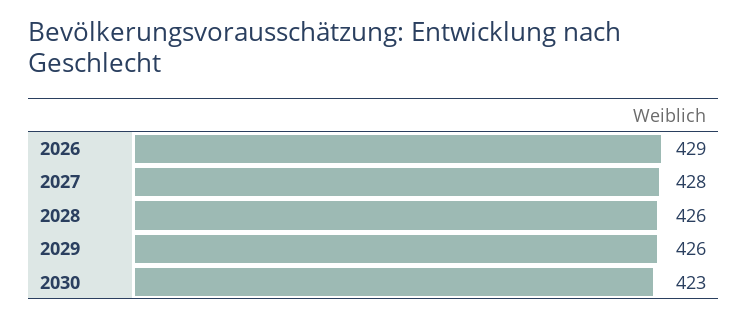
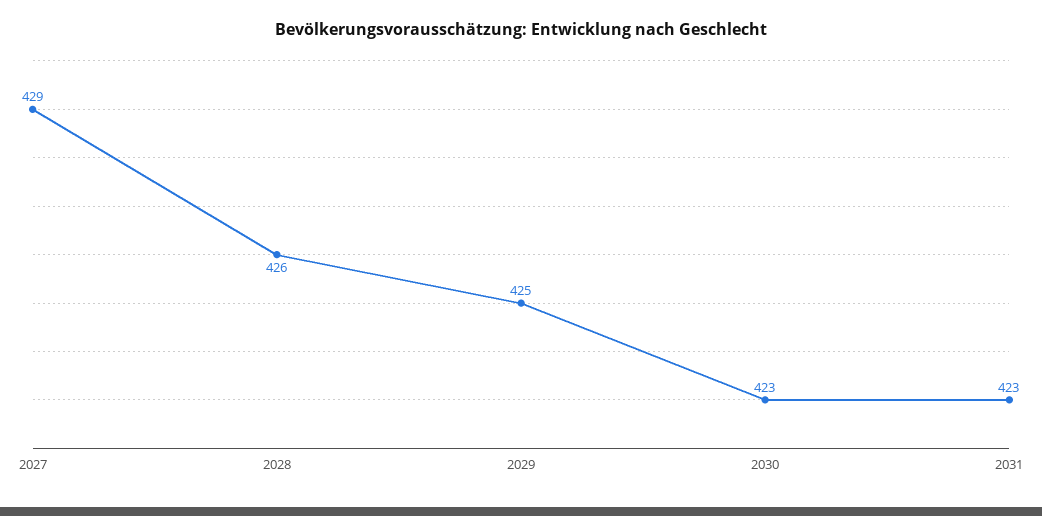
2026: 429 -> none
2027: 428 -> 429
2029: 426 -> 425
2031: none -> 423

